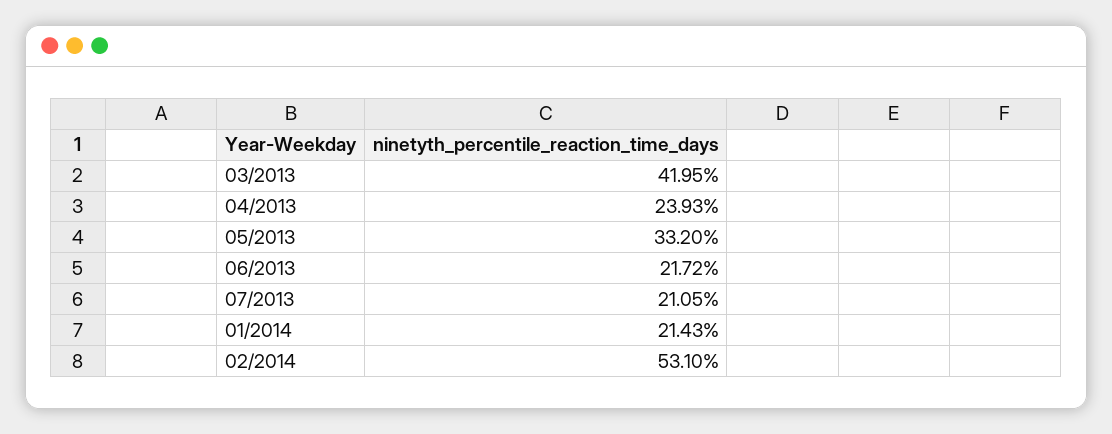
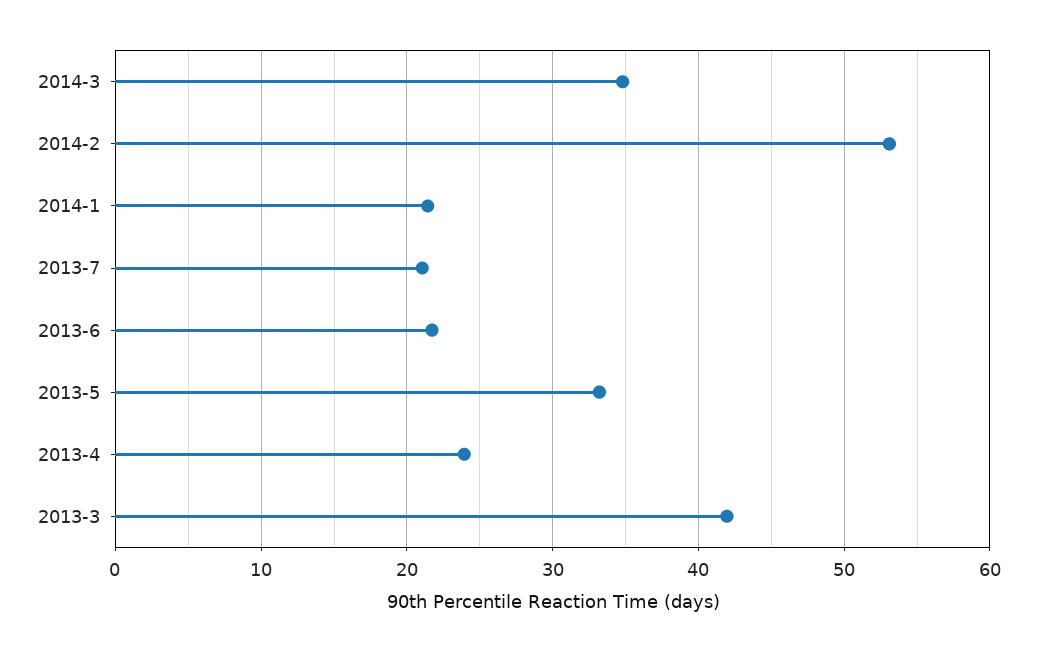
2014-3: none -> 35

